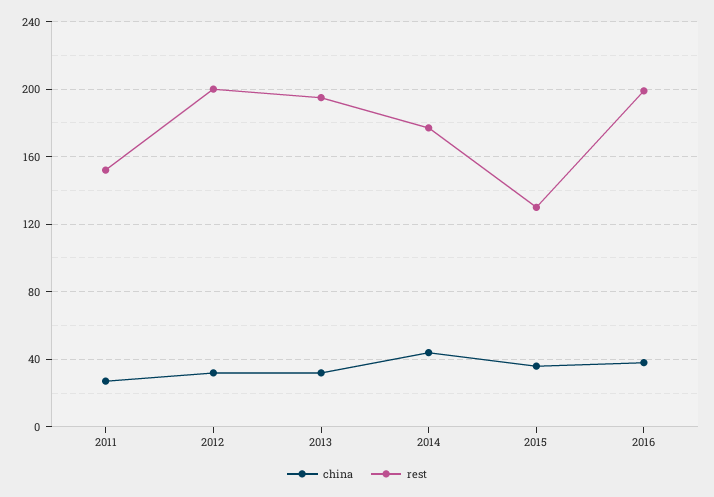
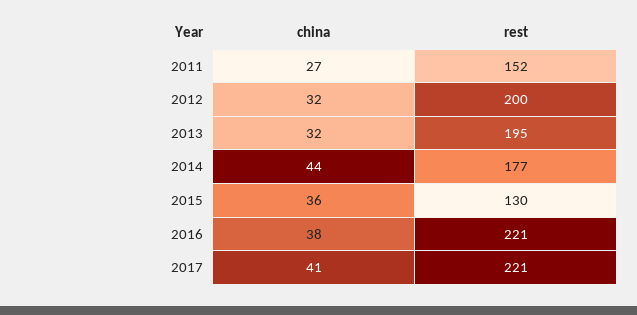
rest, 2016: 200 -> 221
china, 2017: none -> 41
rest, 2017: none -> 221

